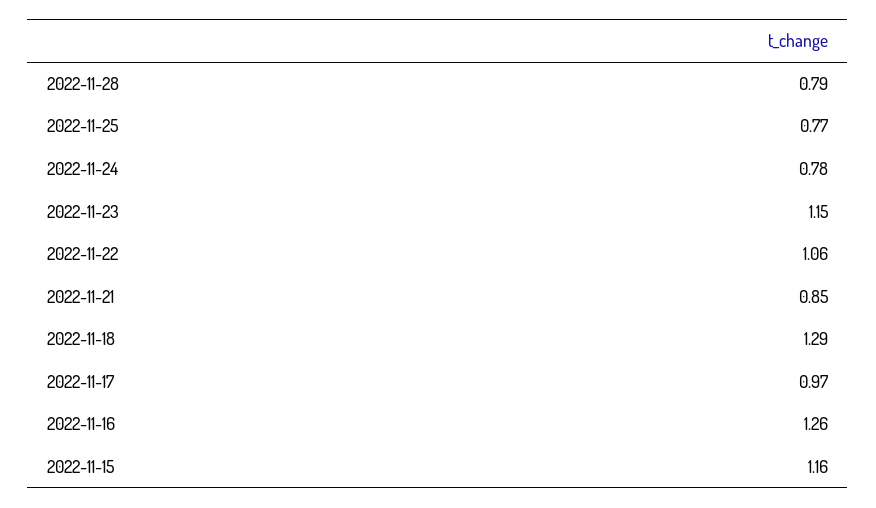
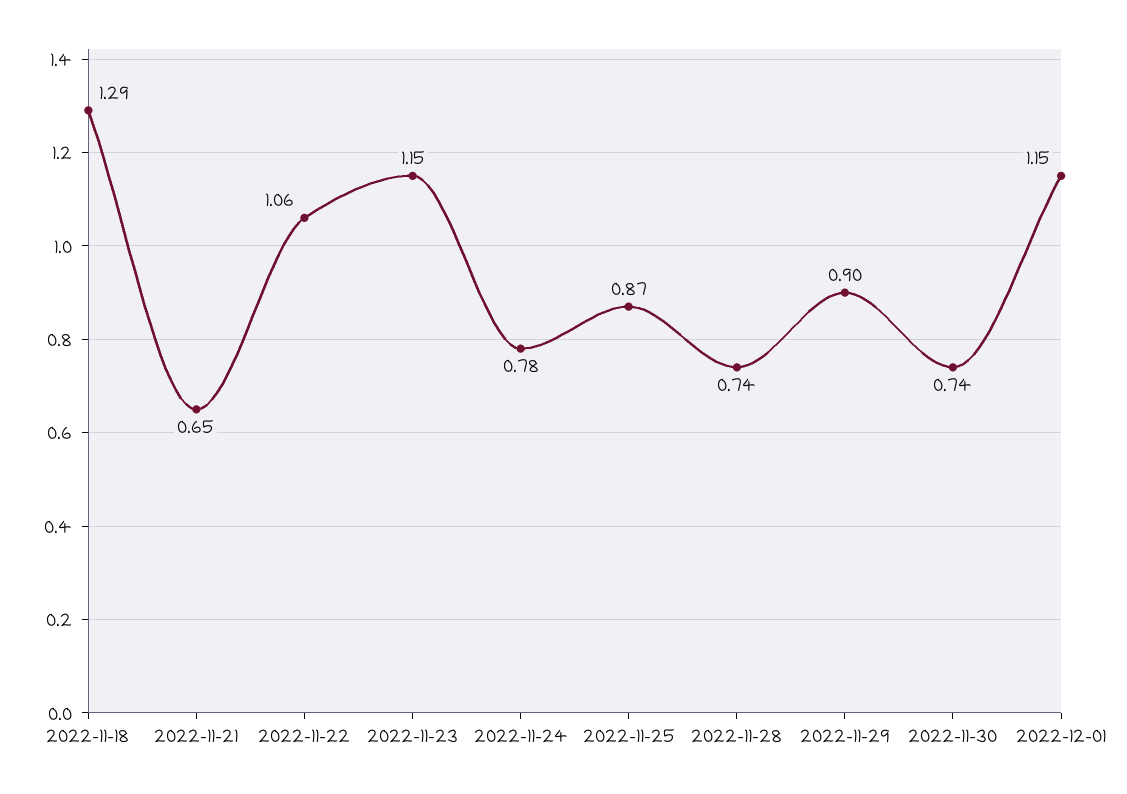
2022-11-28: 0.79 -> 0.74
2022-11-25: 0.77 -> 0.87
2022-11-21: 0.85 -> 0.65
2022-11-17: 0.97 -> none
2022-11-16: 1.26 -> none
2022-11-15: 1.16 -> none
2022-11-29: none -> 0.9
2022-11-30: none -> 0.74
2022-12-01: none -> 1.15

